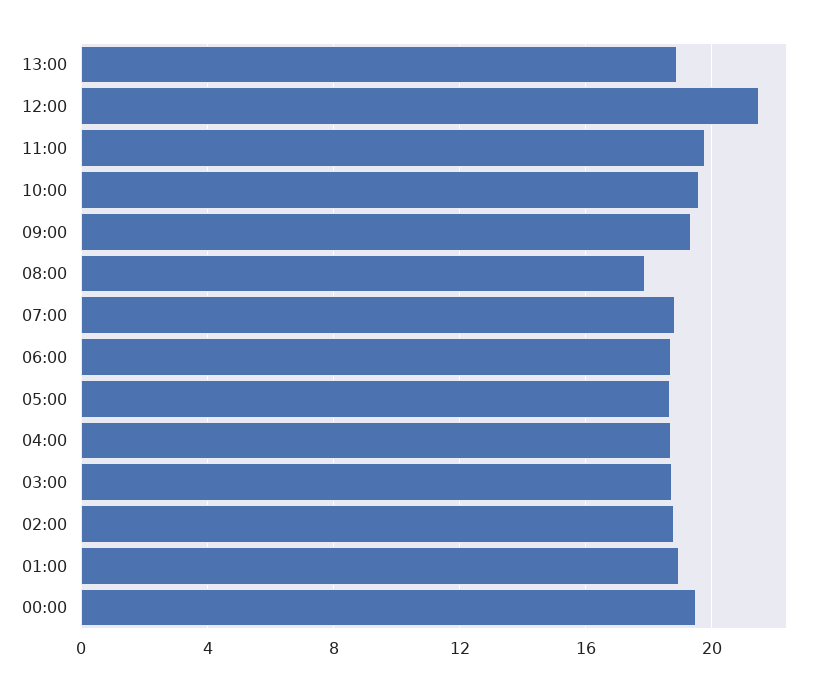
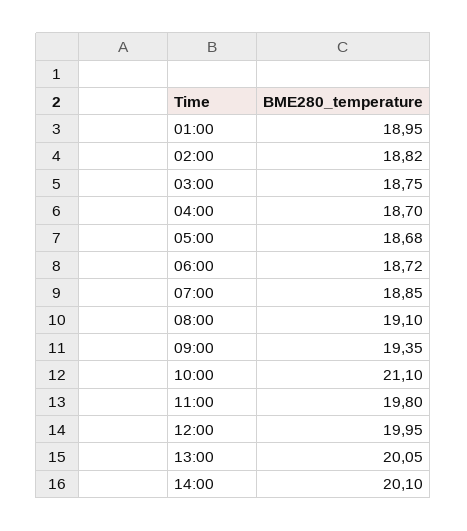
13:00: 19 -> 20.05
12:00: 21.5 -> 19.95
10:00: 19.5 -> 21.1
08:00: 18 -> 19.1
00:00: 19.5 -> none
14:00: none -> 20.1

